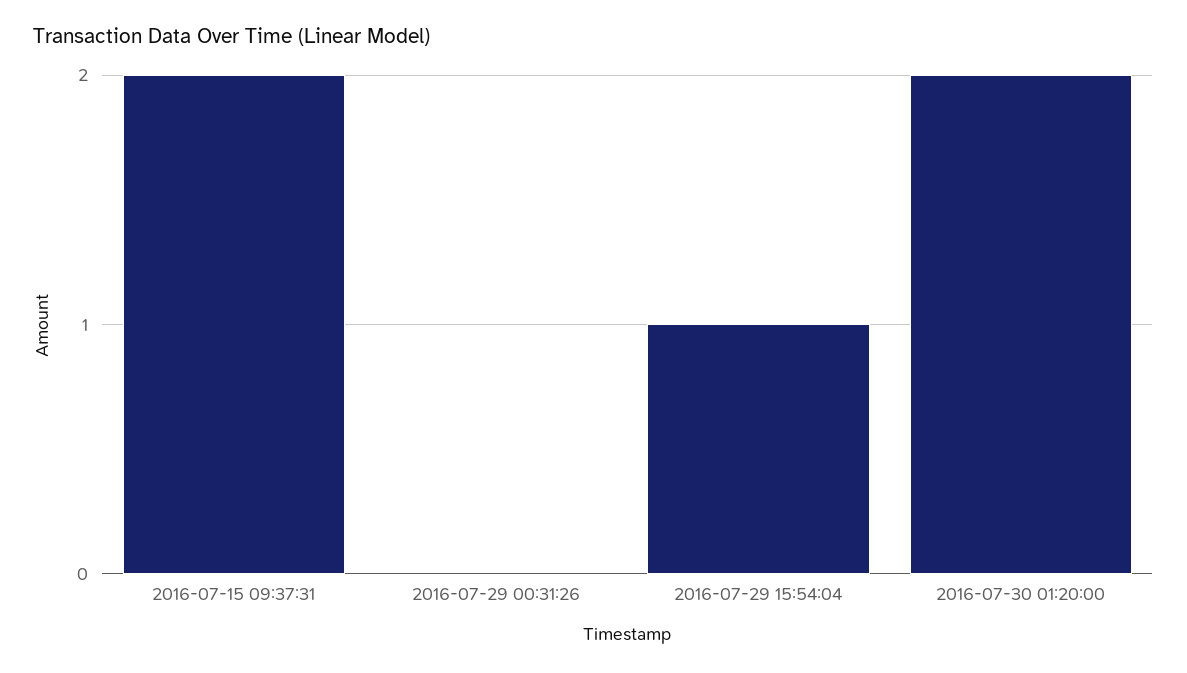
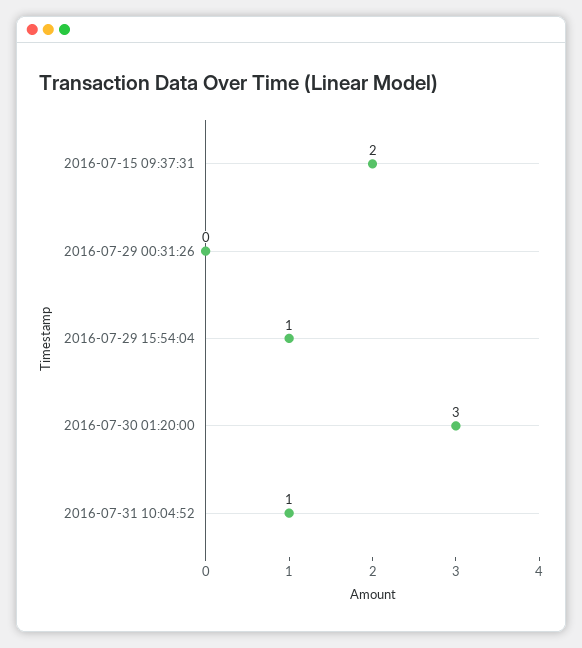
2016-07-30 01:20:00: 2 -> 3
2016-07-31 10:04:52: none -> 1

